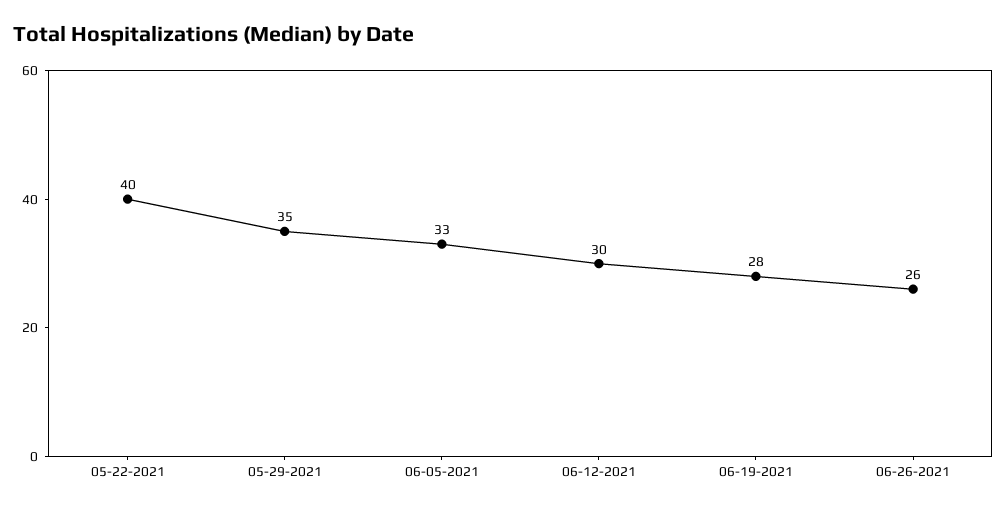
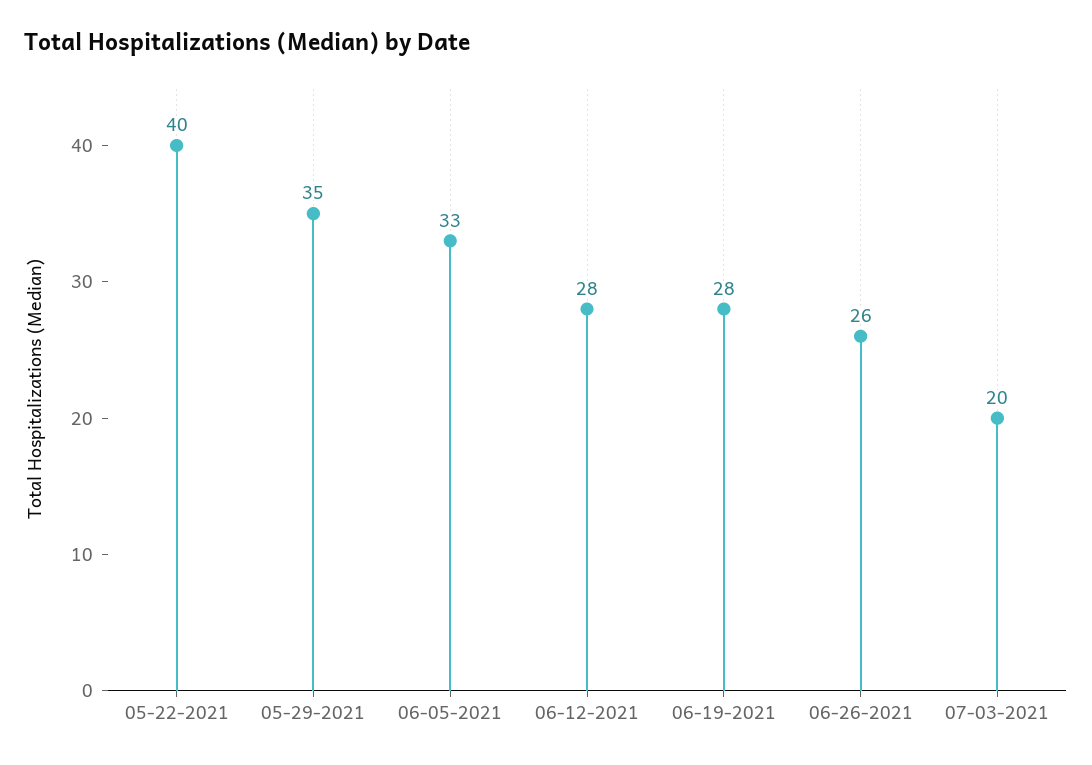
06-12-2021: 30 -> 28
07-03-2021: none -> 20

